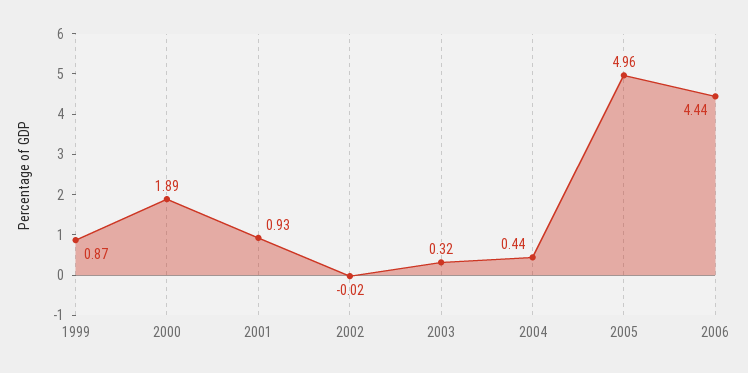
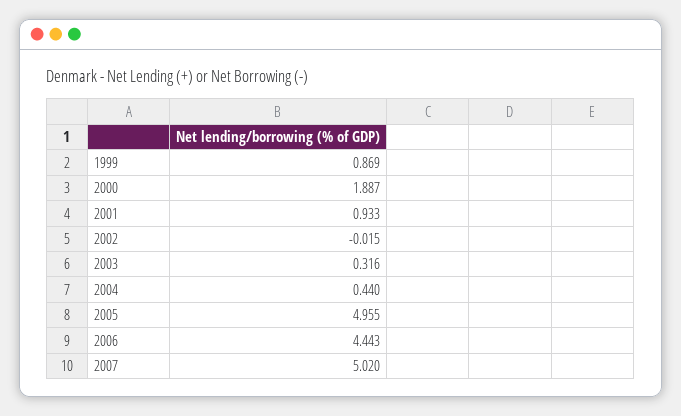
2007: none -> 5.02

